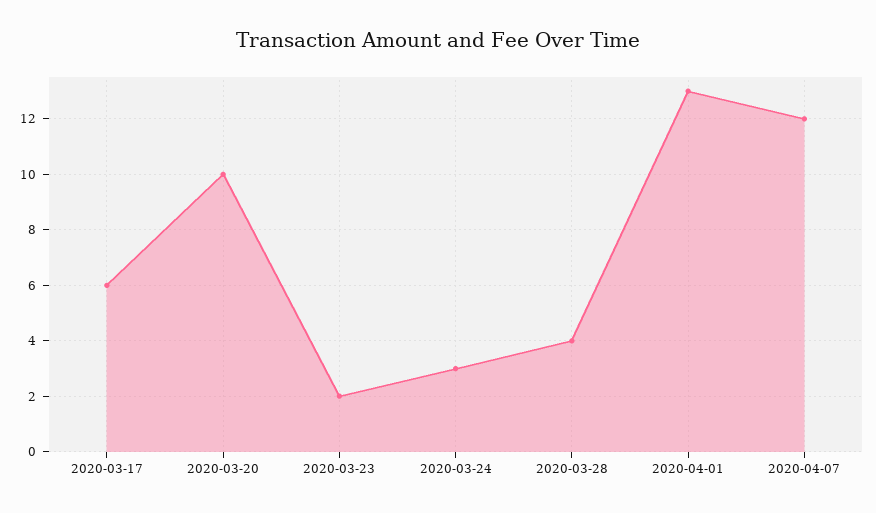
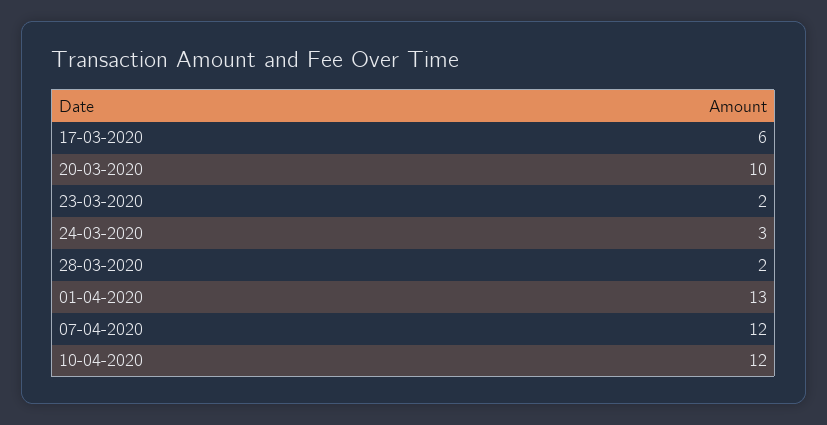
2020-03-28: 4 -> 2
10-04-2020: none -> 12

